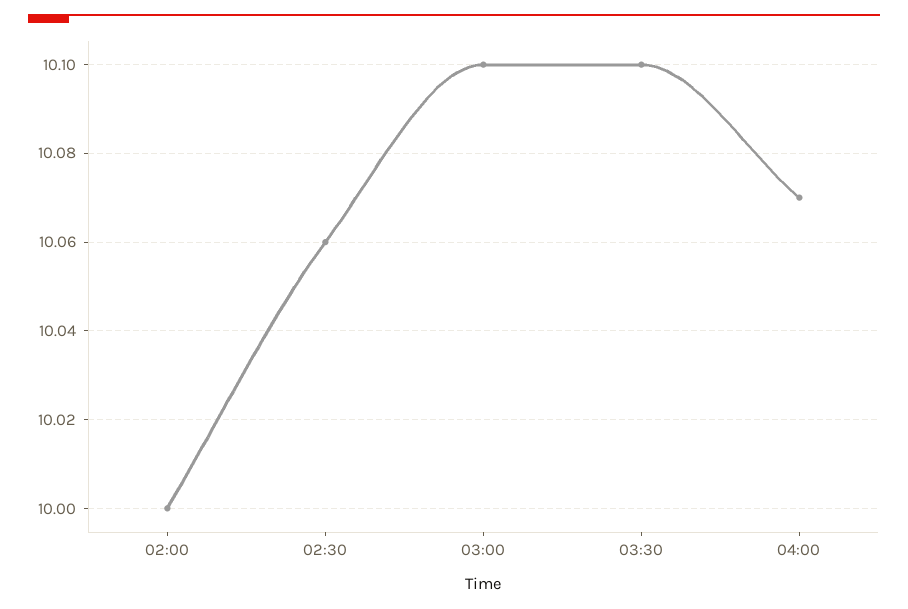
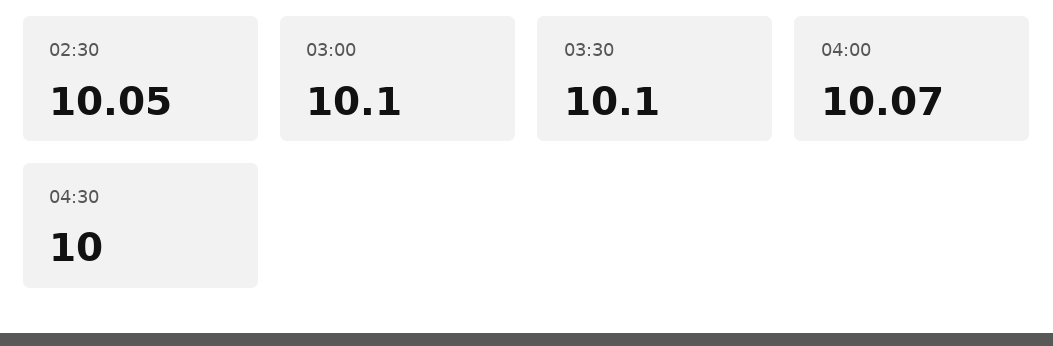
02:00: 10 -> none
02:30: 10.06 -> 10.05
04:30: none -> 10

